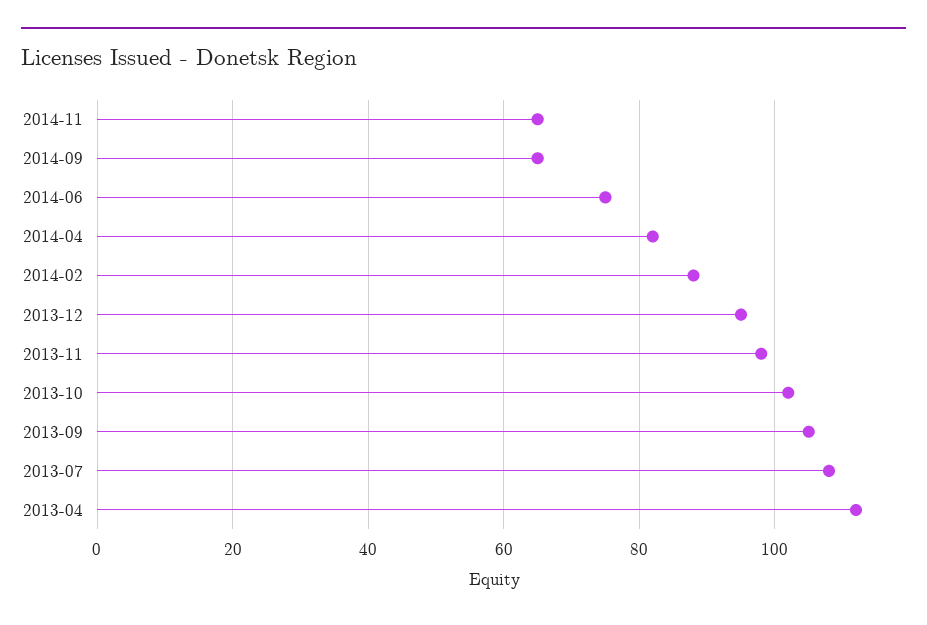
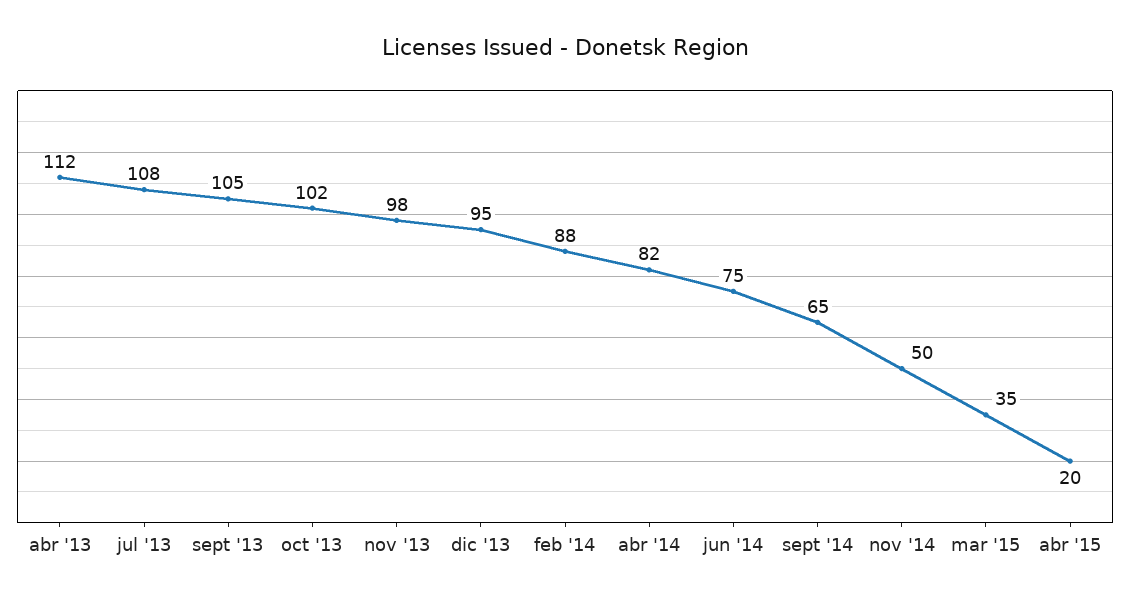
2014-11: 65 -> 50
mar '15: none -> 35
abr '15: none -> 20

